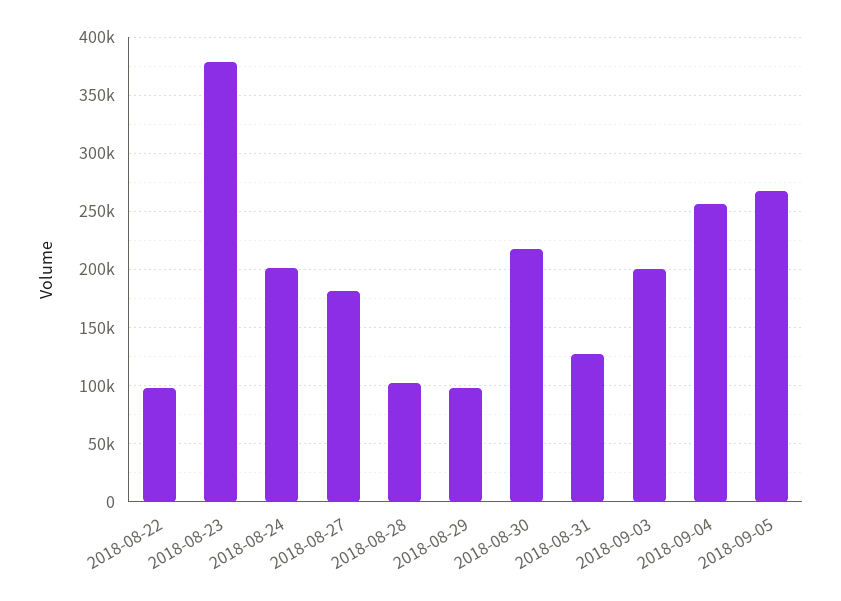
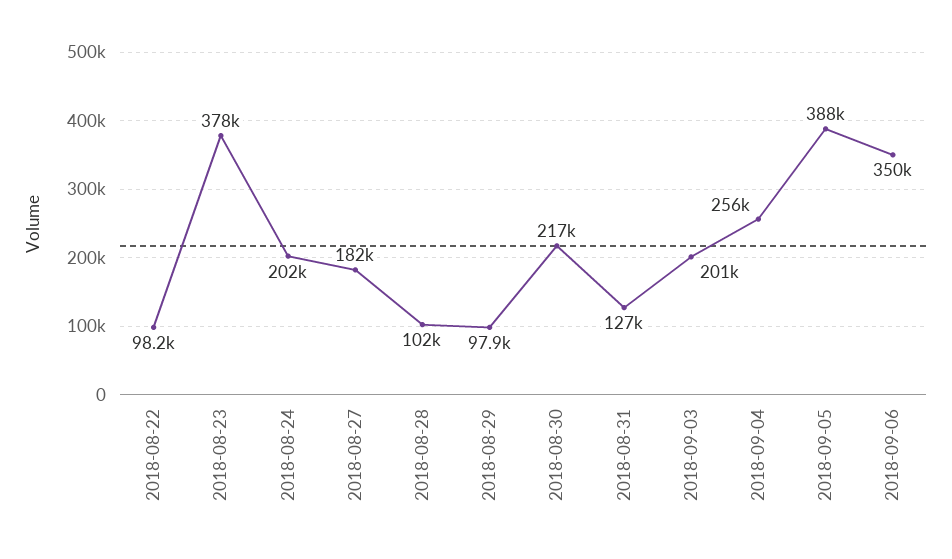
2018-09-05: 270000 -> 388000
2018-09-06: none -> 350000

